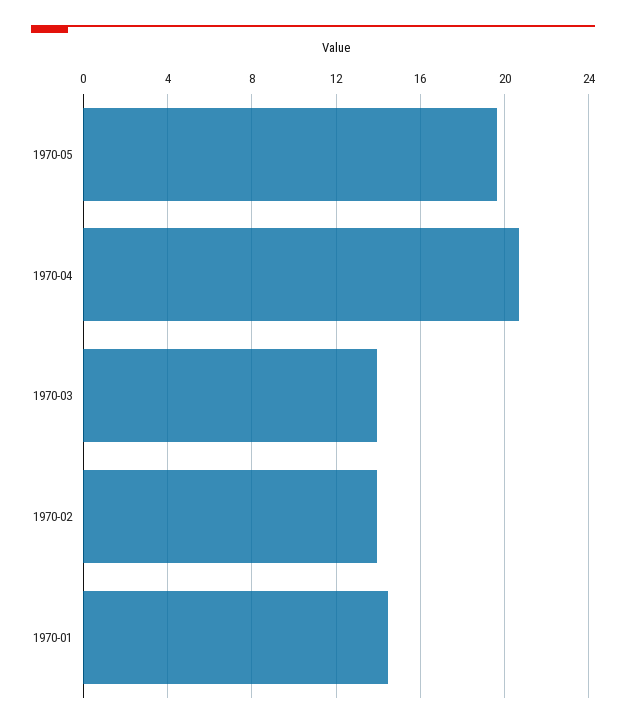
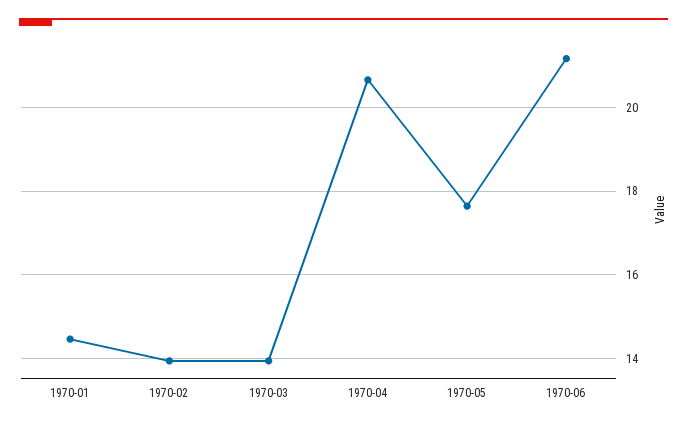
1970-05: 19.5 -> 17.6
1970-06: none -> 21.2

